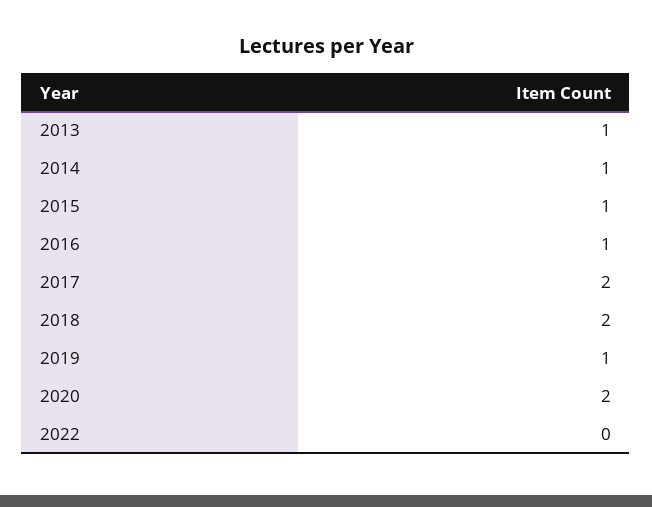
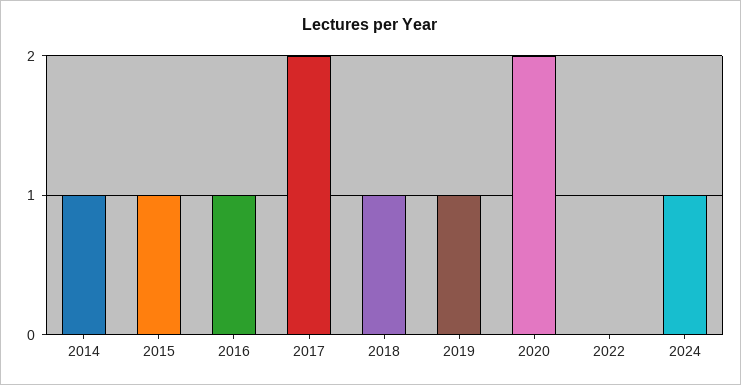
2013: 1 -> none
2018: 2 -> 1
2024: none -> 1

